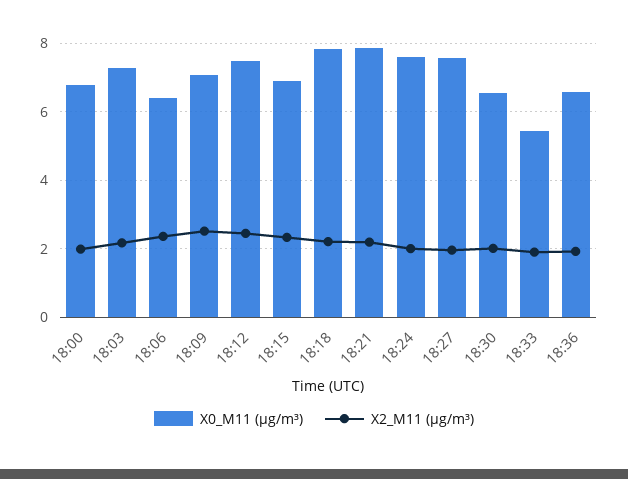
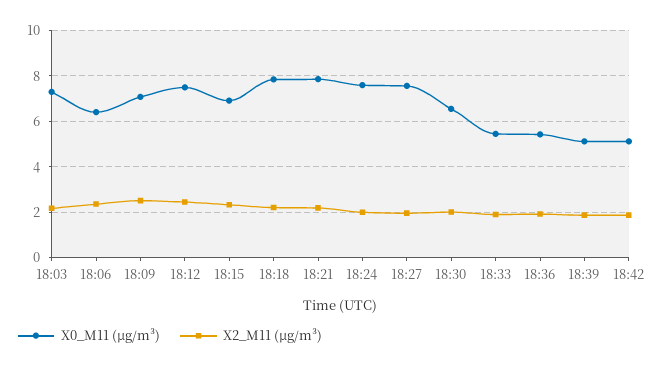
X0_M11 (μg/m³), 18:00: 6.8 -> none
X2_M11 (μg/m³), 18:00: 2 -> none
X0_M11 (μg/m³), 18:36: 6.6 -> 5.5
X0_M11 (μg/m³), 18:39: none -> 5
X2_M11 (μg/m³), 18:39: none -> 2
X0_M11 (μg/m³), 18:42: none -> 5
X2_M11 (μg/m³), 18:42: none -> 2

